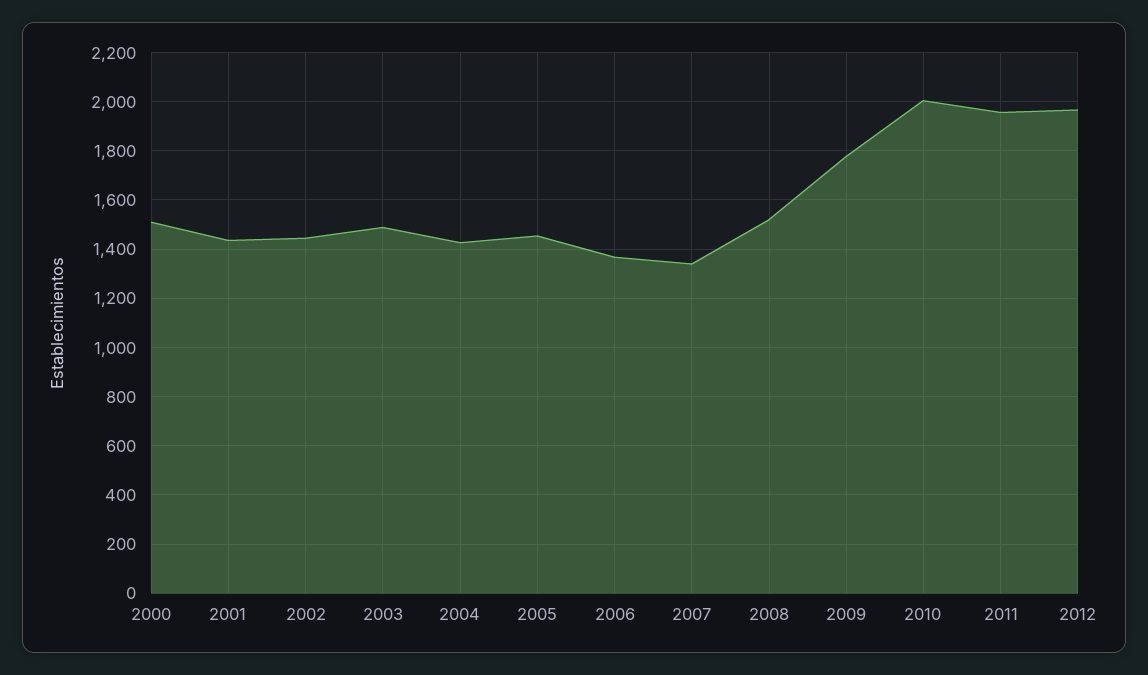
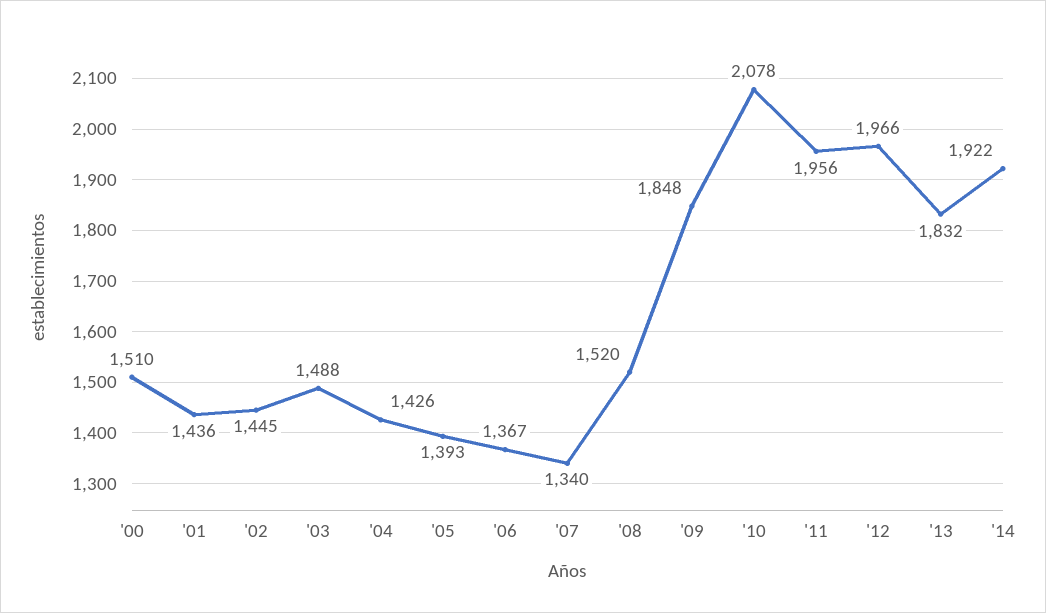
2005: 1450 -> 1393
2009: 1775 -> 1848
2010: 2000 -> 2078
'13: none -> 1832
'14: none -> 1922

